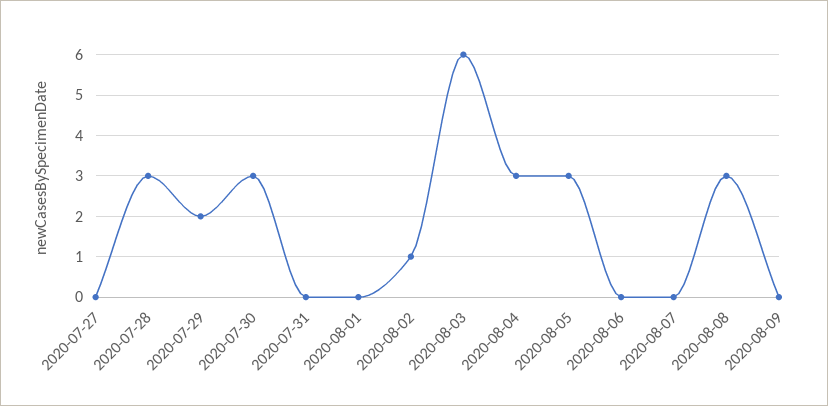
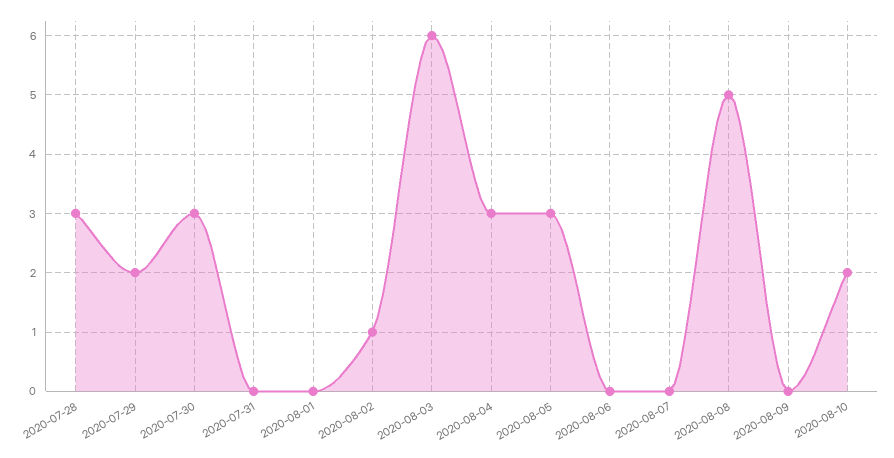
2020-07-27: 0 -> none
2020-08-08: 3 -> 5
2020-08-10: none -> 2

